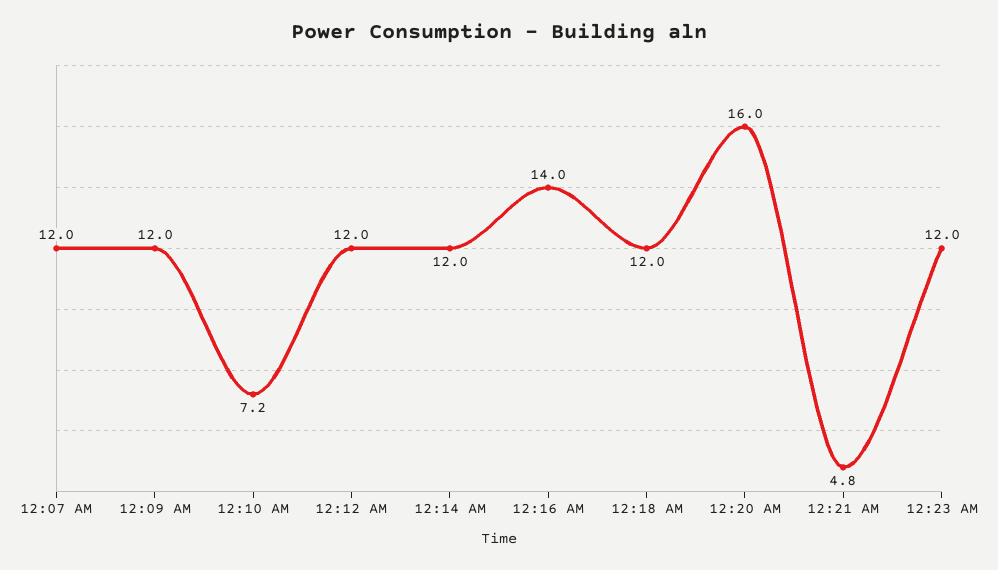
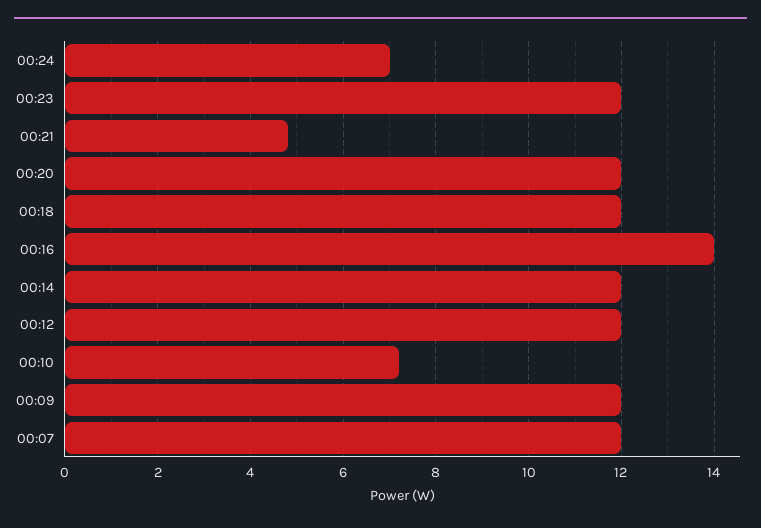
12:20 AM: 16 -> 12
00:24: none -> 7

